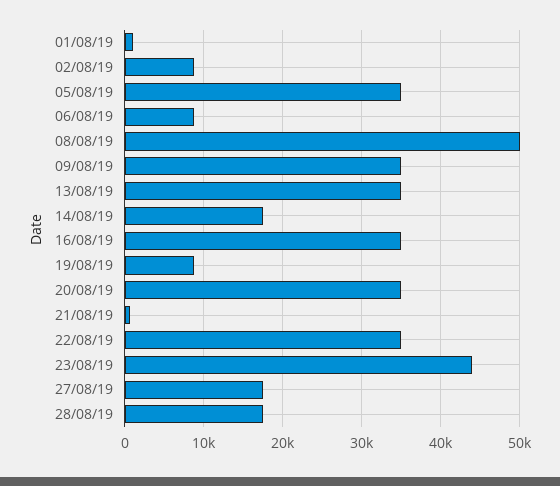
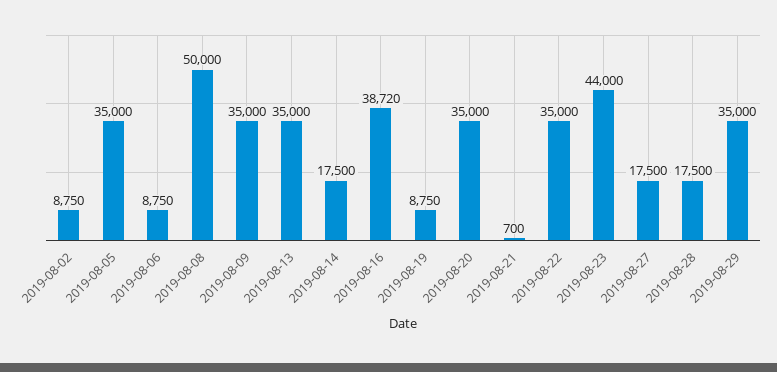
01/08/19: 1000 -> none
16/08/19: 35000 -> 38720
2019-08-29: none -> 35000

